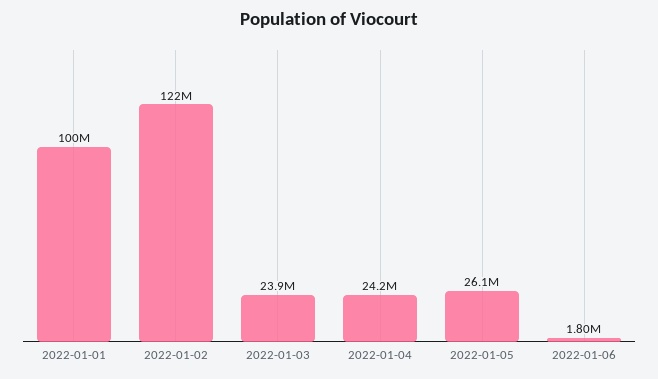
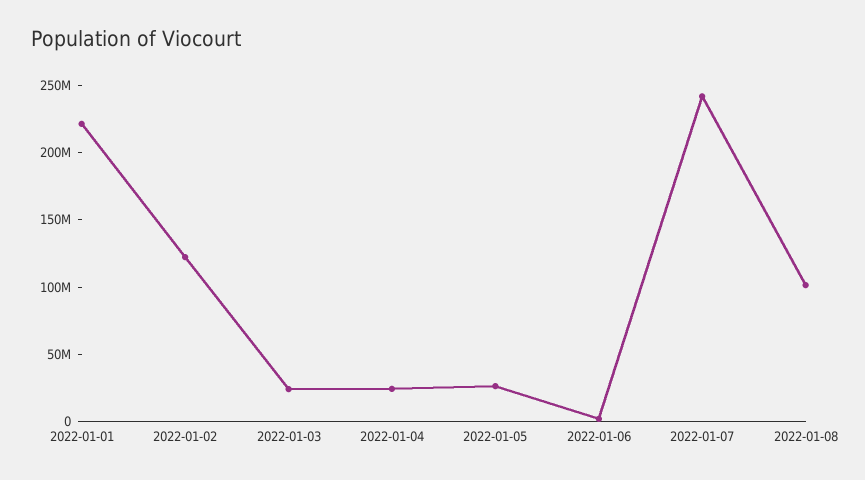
2022-01-01: 100000000 -> 220000000
2022-01-07: none -> 240000000
2022-01-08: none -> 100000000

